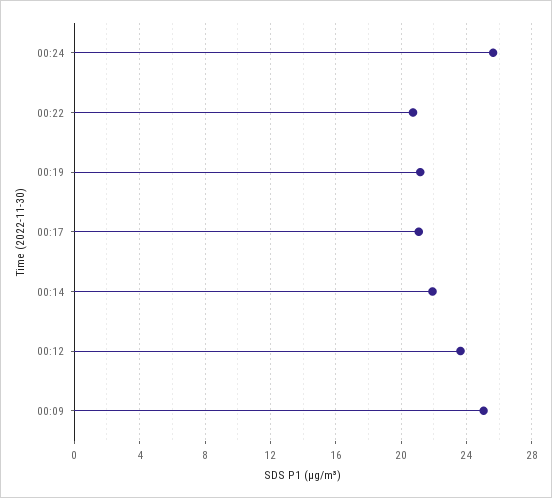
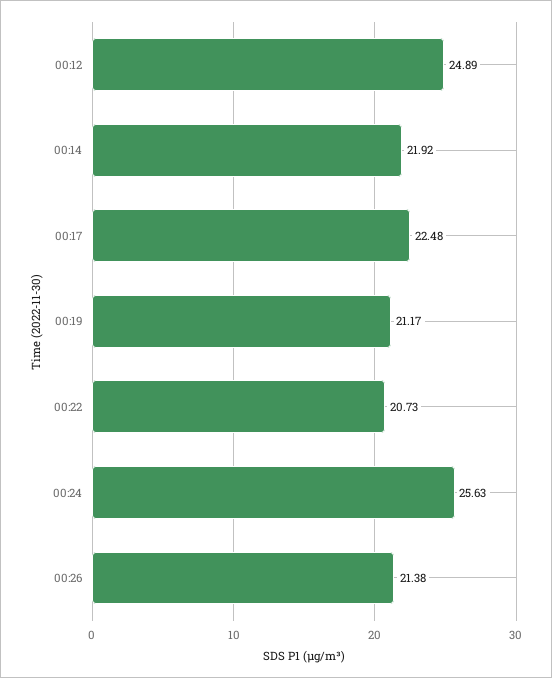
00:17: 21 -> 22.48
00:12: 23.5 -> 24.89
00:09: 25 -> none
00:26: none -> 21.38

